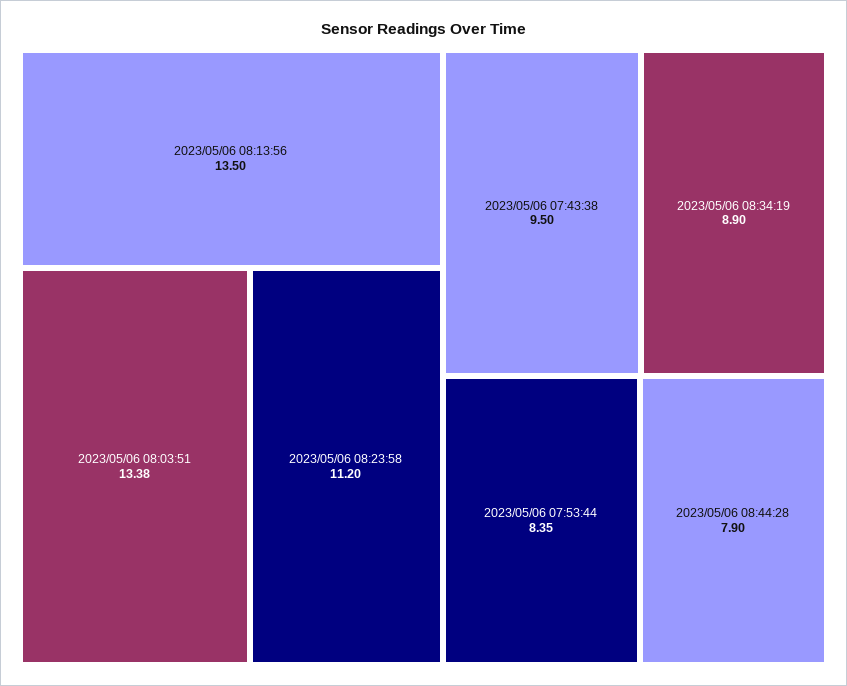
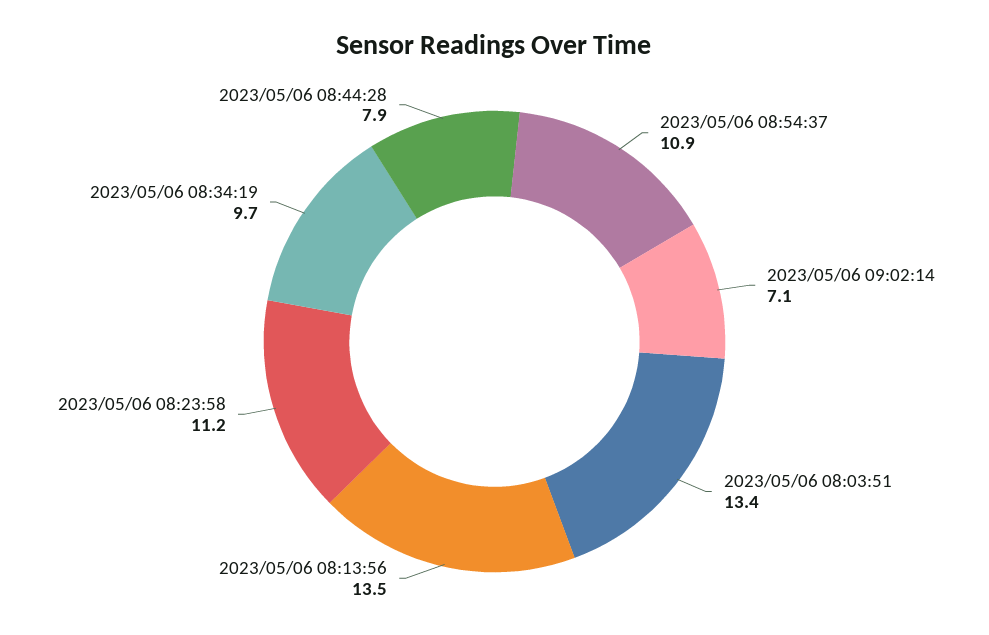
2023/05/06 07:43:38: 9.5 -> none
2023/05/06 08:34:19: 8.9 -> 9.7
2023/05/06 07:53:44: 8.35 -> none
2023/05/06 08:54:37: none -> 10.9
2023/05/06 09:02:14: none -> 7.1

